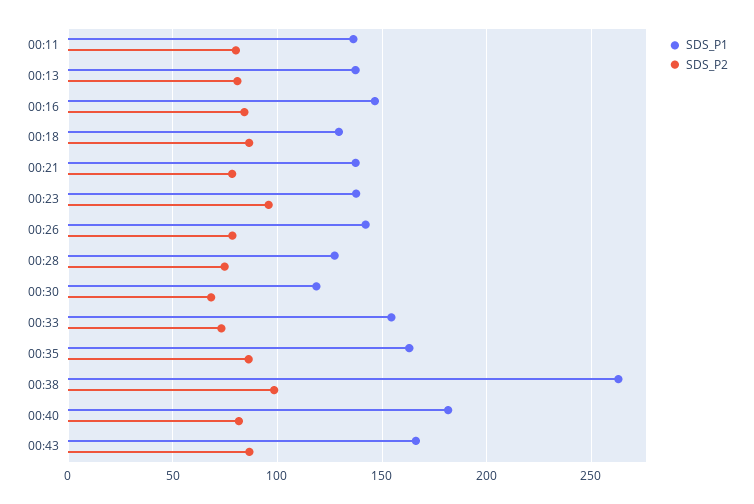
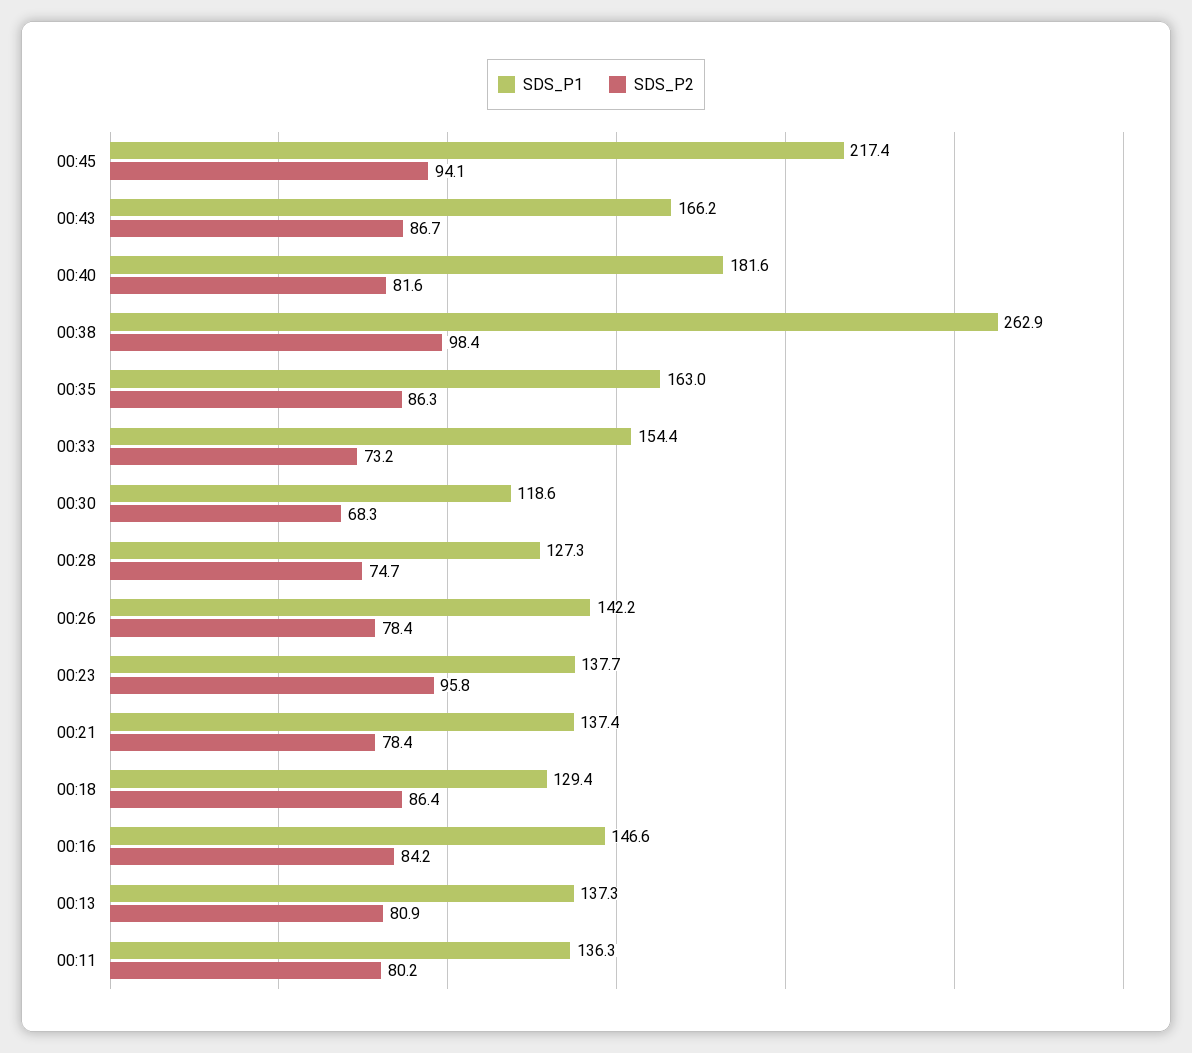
SDS_P1, 00:45: none -> 217.4
SDS_P2, 00:45: none -> 94.1

